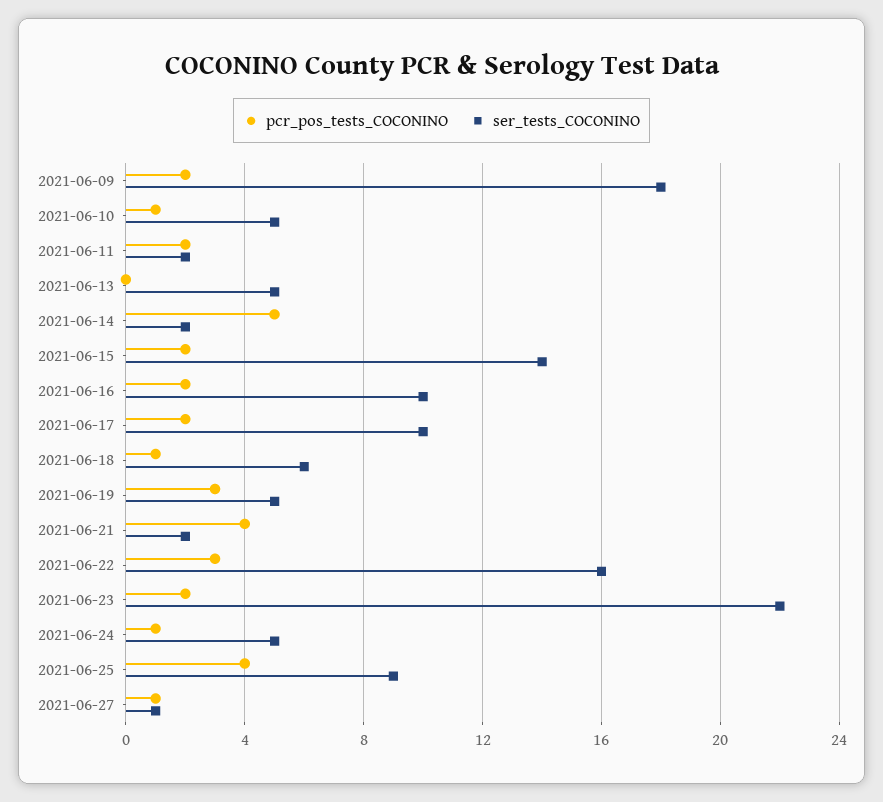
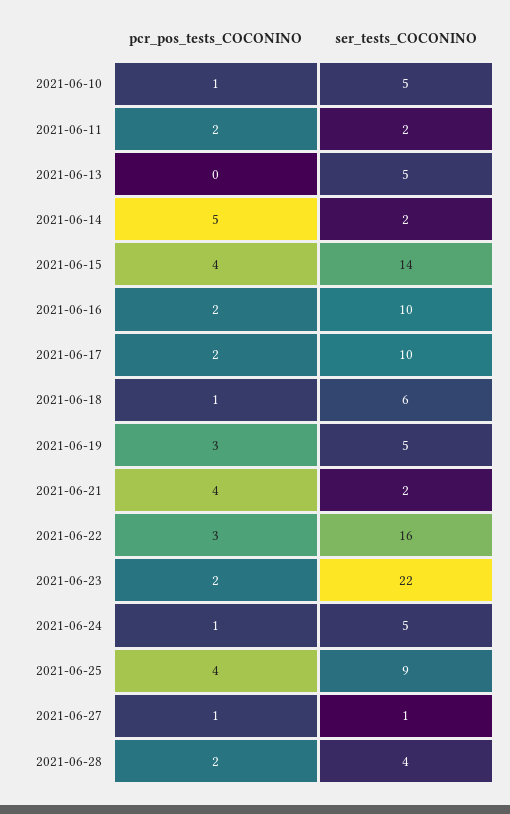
pcr_pos_tests_COCONINO, 2021-06-09: 2 -> none
ser_tests_COCONINO, 2021-06-09: 18 -> none
pcr_pos_tests_COCONINO, 2021-06-15: 2 -> 4
pcr_pos_tests_COCONINO, 2021-06-28: none -> 2
ser_tests_COCONINO, 2021-06-28: none -> 4

